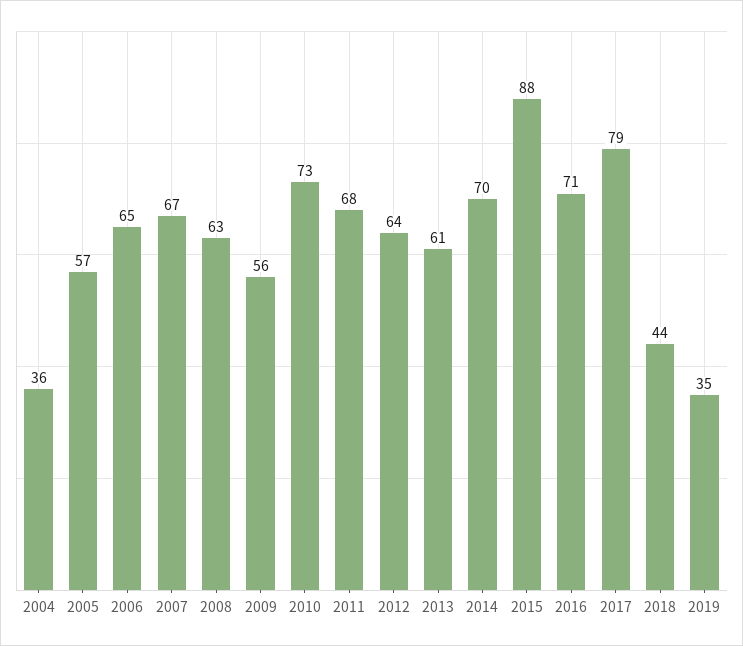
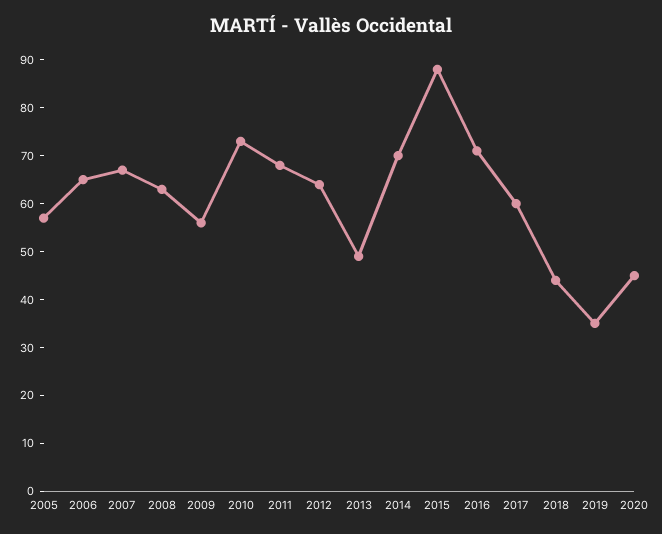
2004: 36 -> none
2013: 61 -> 50
2017: 79 -> 60
2020: none -> 45

